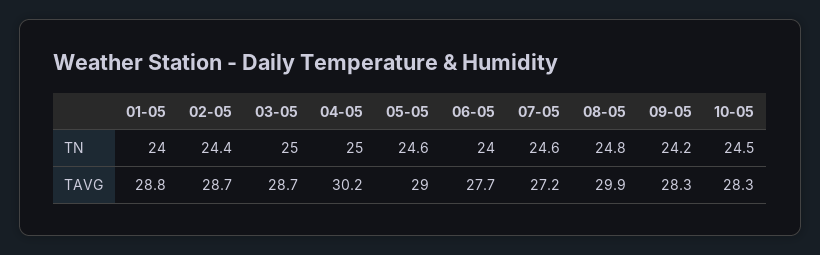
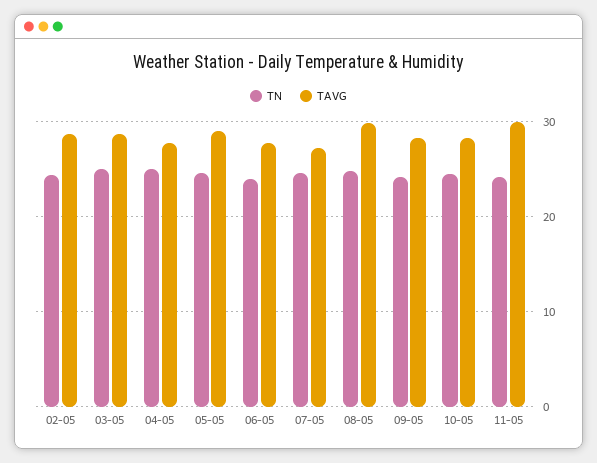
TN, 01-05: 24 -> none
TAVG, 01-05: 28.8 -> none
TAVG, 04-05: 30.2 -> 28
TN, 11-05: none -> 24
TAVG, 11-05: none -> 30

